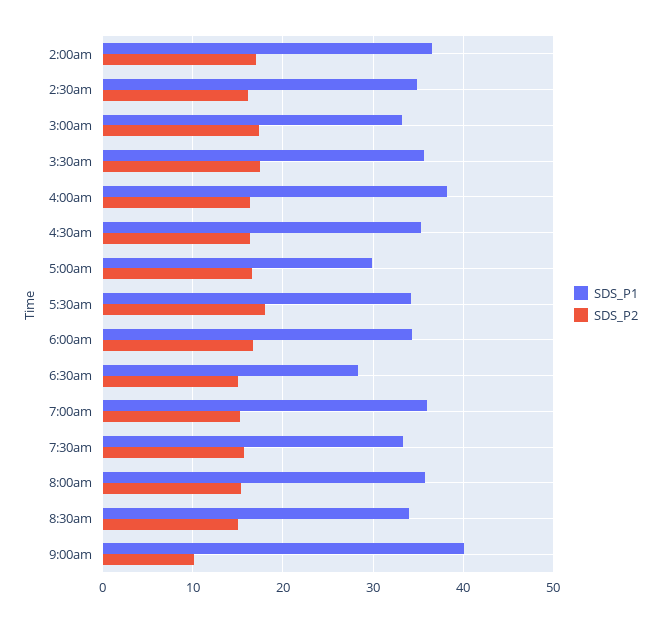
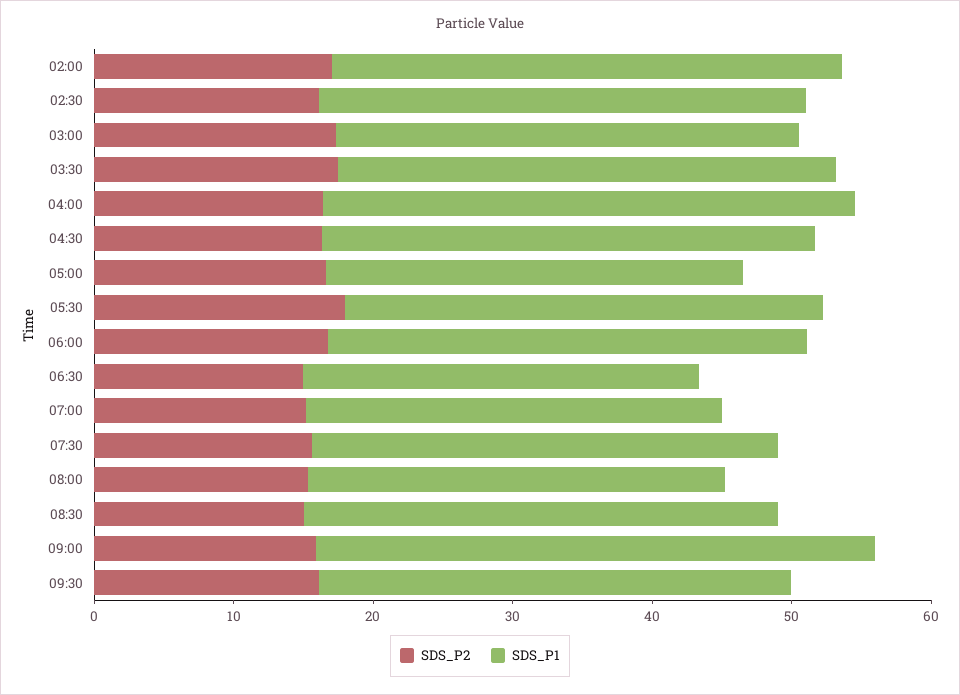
SDS_P1, 7:00am: 36 -> 30
SDS_P1, 8:00am: 36 -> 30
SDS_P2, 9:00am: 10 -> 16
SDS_P2, 09:30: none -> 16
SDS_P1, 09:30: none -> 34

